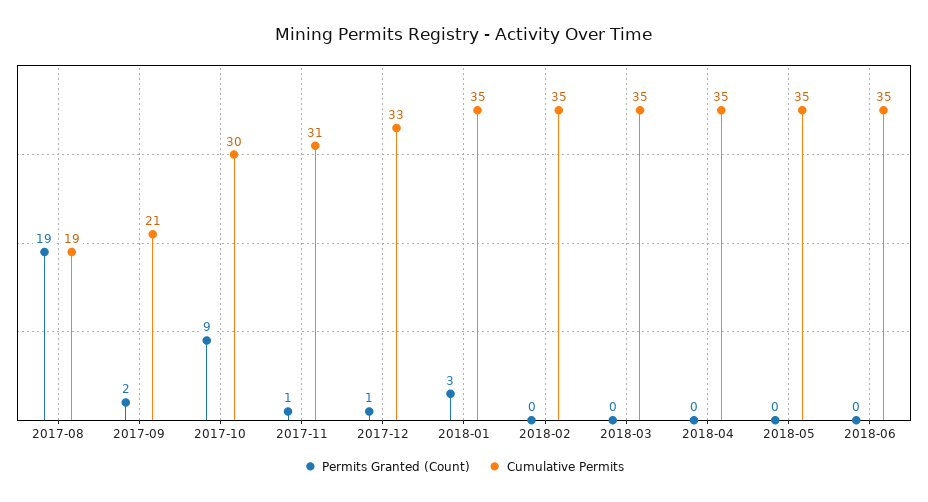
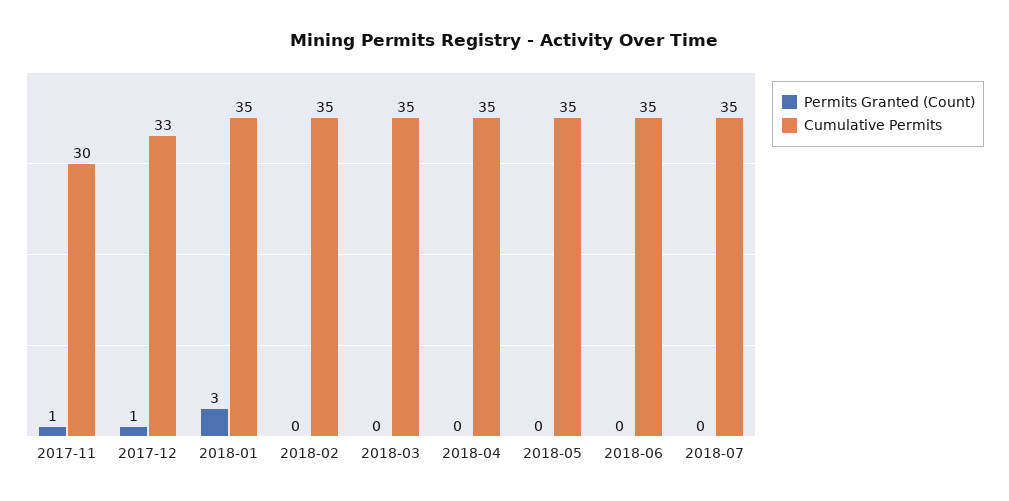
Permits Granted (Count), 2017-08: 19 -> none
Cumulative Permits, 2017-08: 19 -> none
Permits Granted (Count), 2017-09: 2 -> none
Cumulative Permits, 2017-09: 21 -> none
Permits Granted (Count), 2017-10: 9 -> none
Cumulative Permits, 2017-10: 30 -> none
Cumulative Permits, 2017-11: 31 -> 30
Permits Granted (Count), 2018-07: none -> 0
Cumulative Permits, 2018-07: none -> 35

